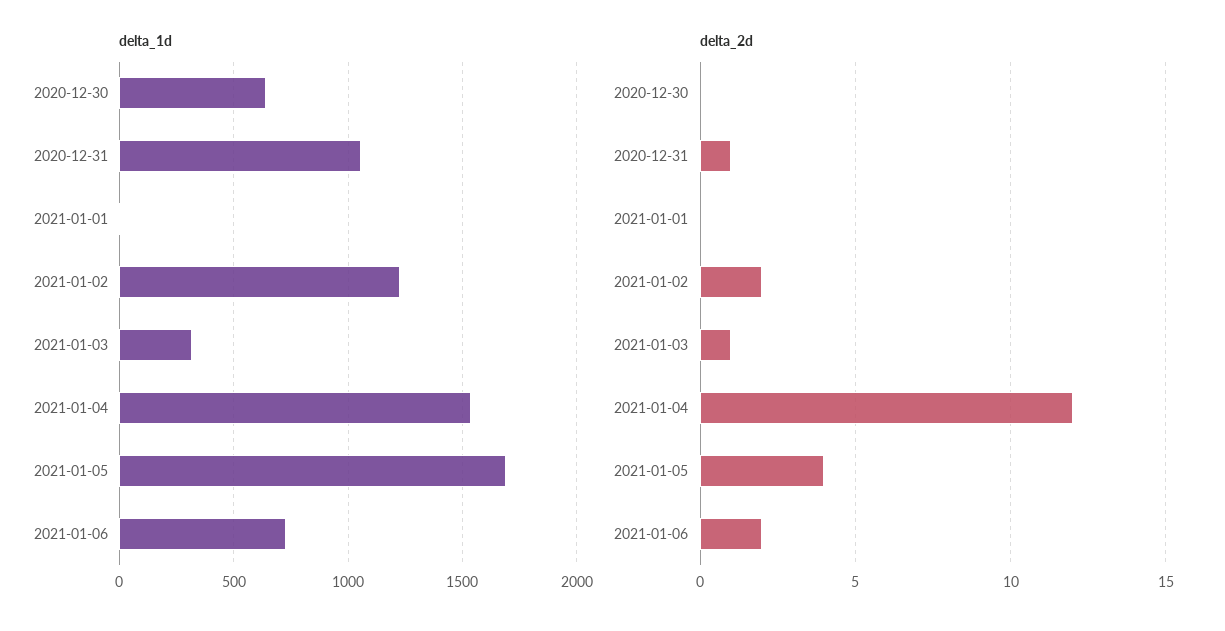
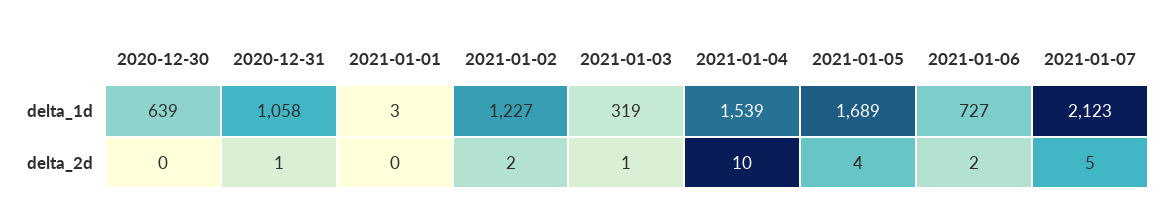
delta_2d, 2021-01-04: 12 -> 10
delta_1d, 2021-01-07: none -> 2123
delta_2d, 2021-01-07: none -> 5

